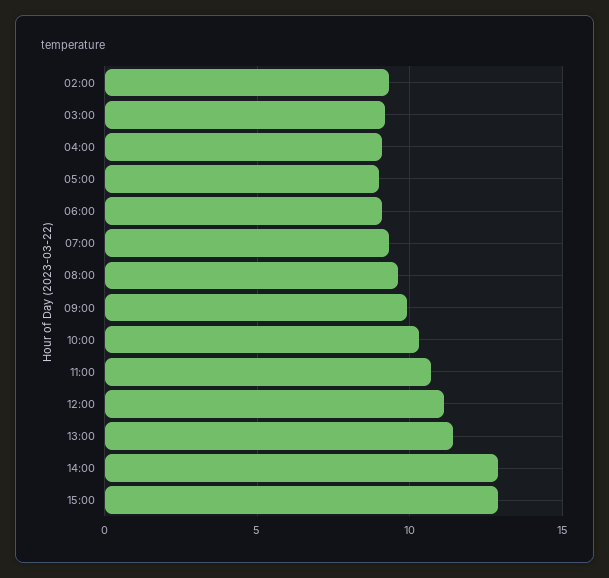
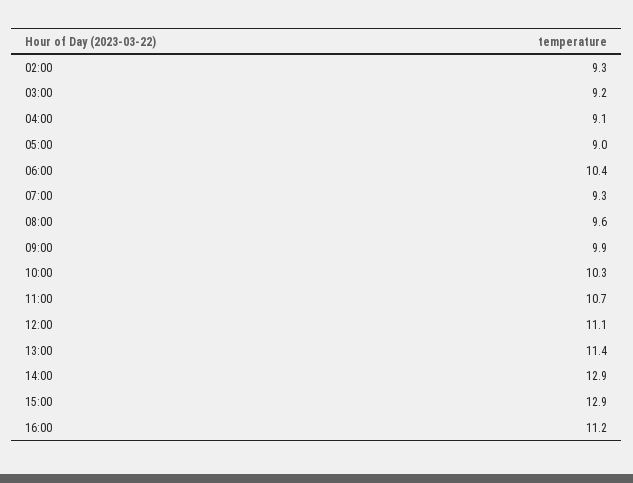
06:00: 9 -> 10.4
16:00: none -> 11.2

